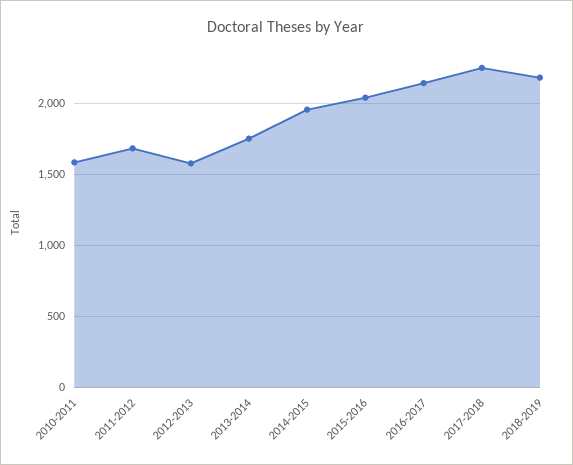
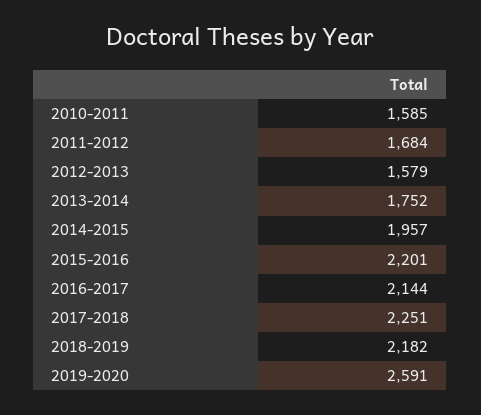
2015-2016: 2050 -> 2201
2019-2020: none -> 2591

